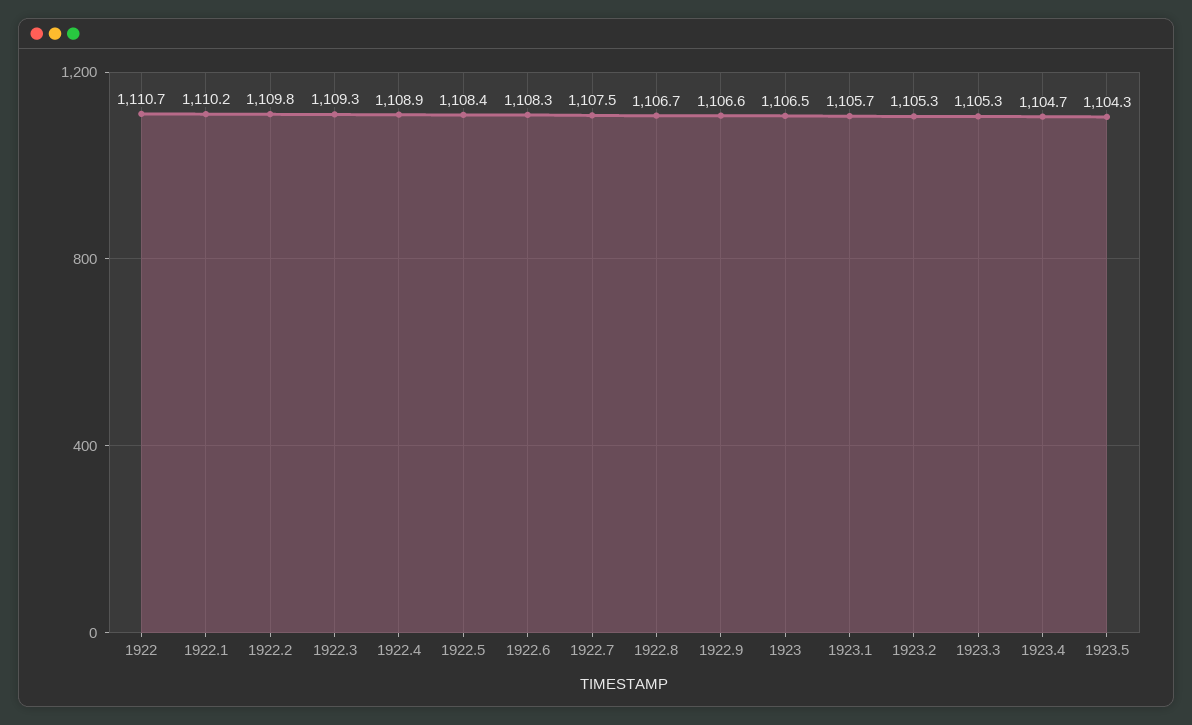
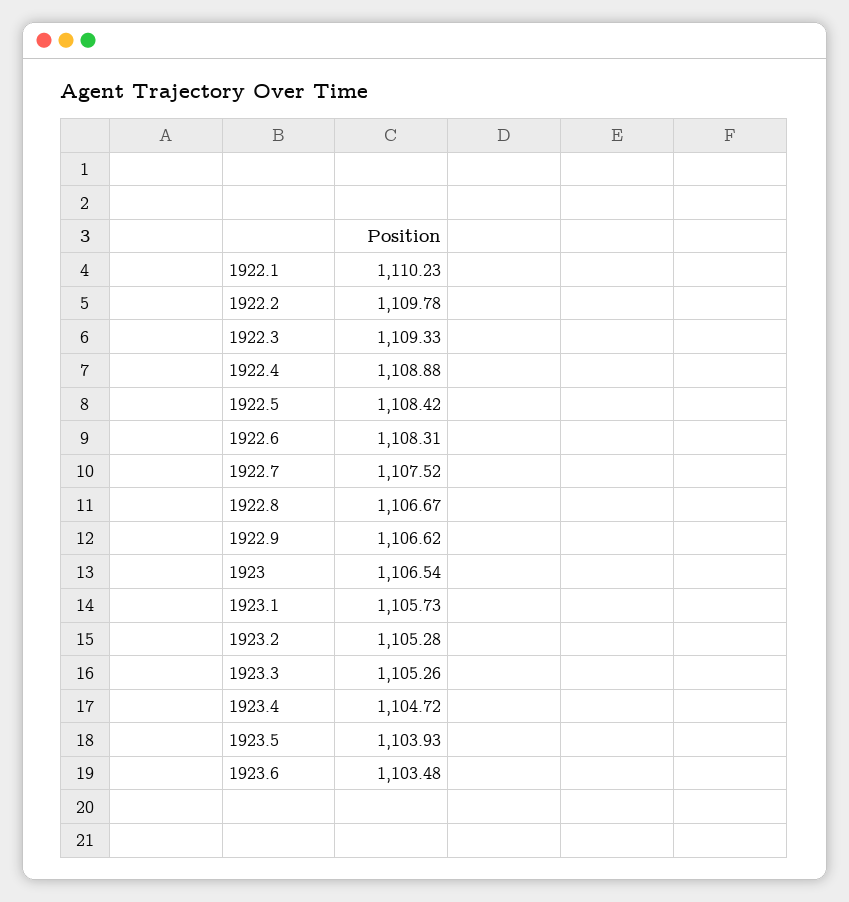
1922: 1110.7 -> none
1923.5: 1104.3 -> 1103.93
1923.6: none -> 1103.48

